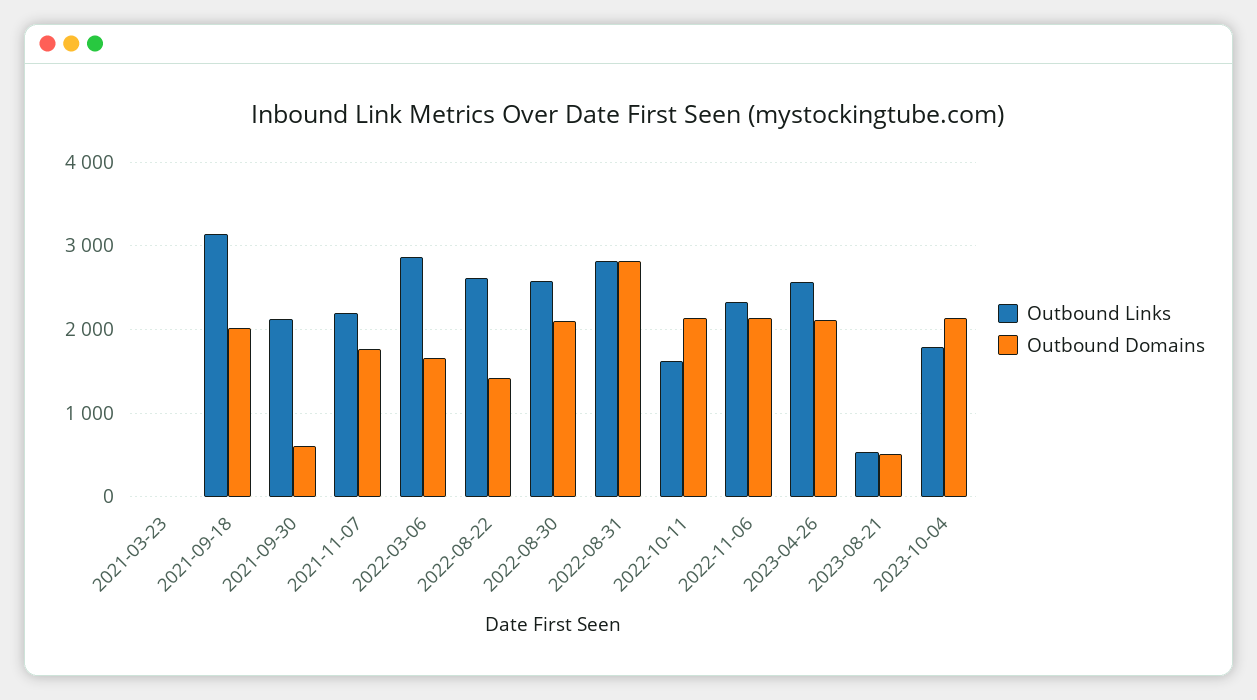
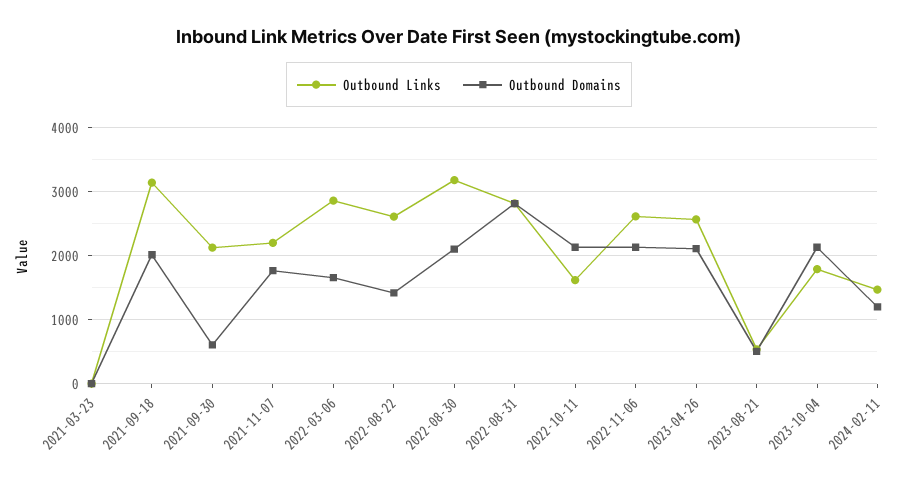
Outbound Links, 2022-08-30: 2600 -> 3200
Outbound Links, 2022-11-06: 2300 -> 2600
Outbound Links, 2024-02-11: none -> 1500
Outbound Domains, 2024-02-11: none -> 1200

